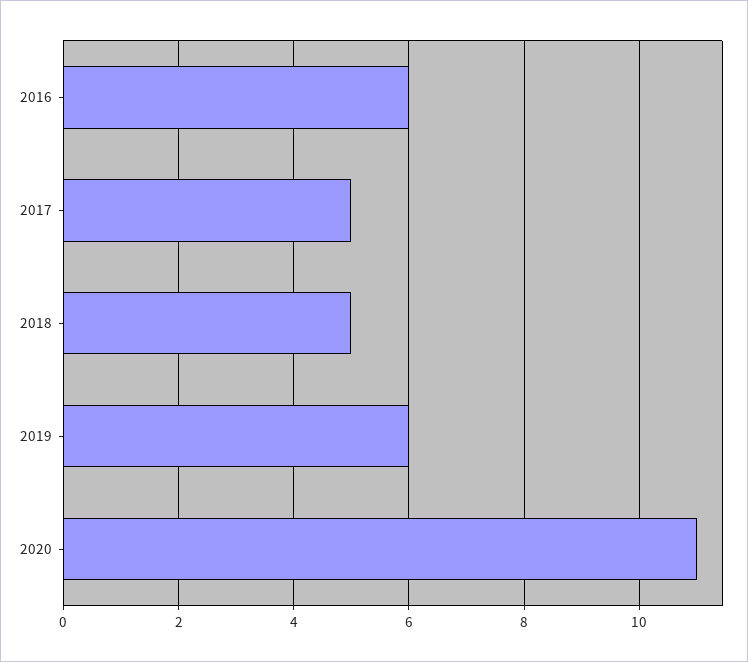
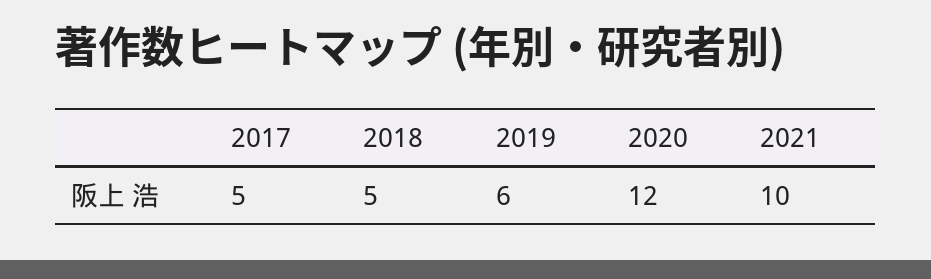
2016: 6 -> none
2020: 11 -> 12
2021: none -> 10

